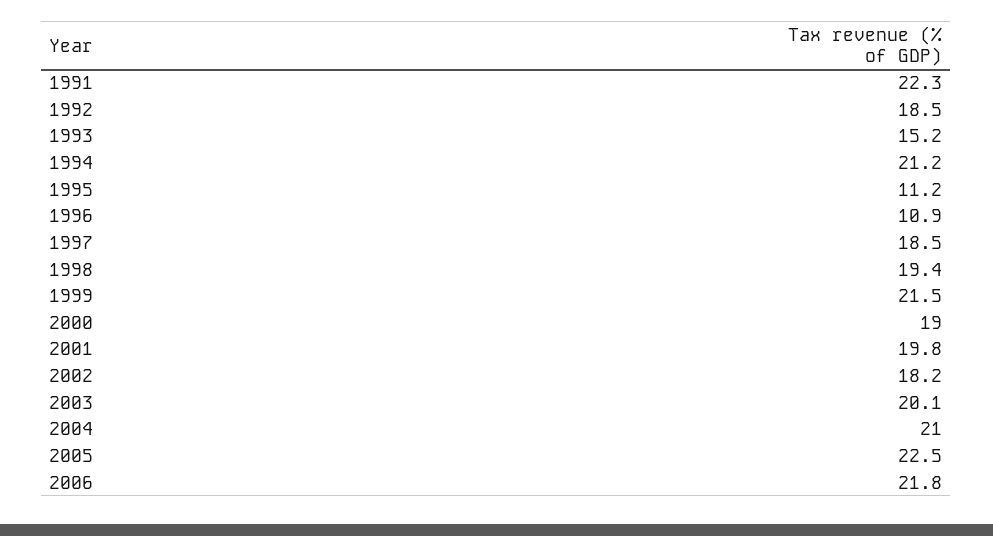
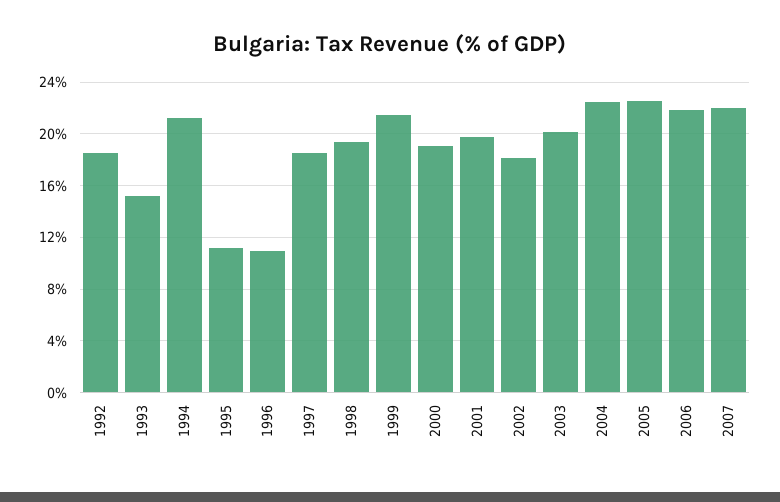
1991: 22.3 -> none
2004: 21 -> 22.5
2007: none -> 22

